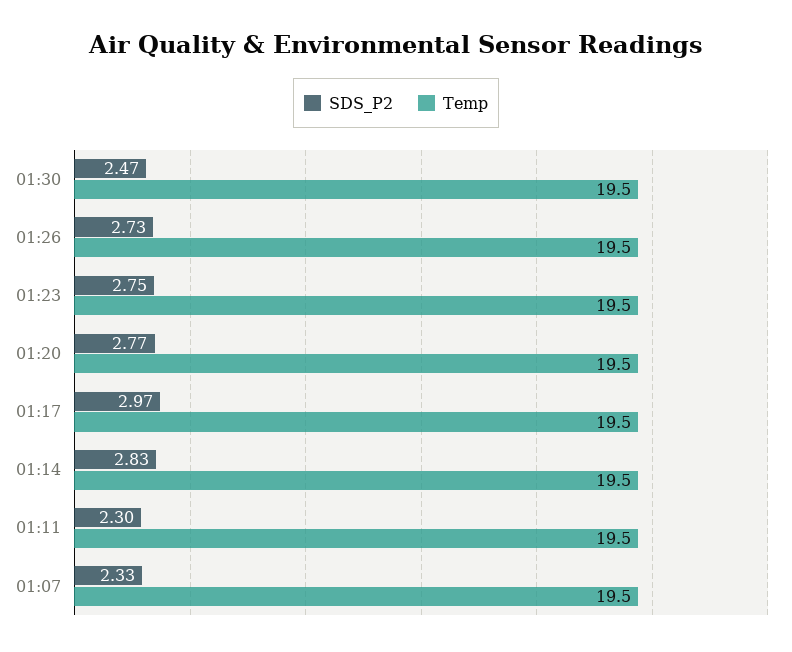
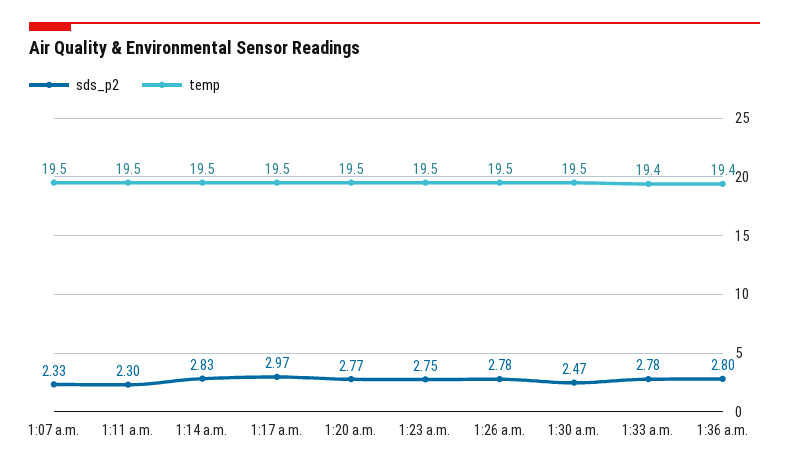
SDS_P2, 01:26: 2.73 -> 2.78
SDS_P2, 1:33 a.m.: none -> 2.78
Temp, 1:33 a.m.: none -> 19.4
SDS_P2, 1:36 a.m.: none -> 2.8
Temp, 1:36 a.m.: none -> 19.4

